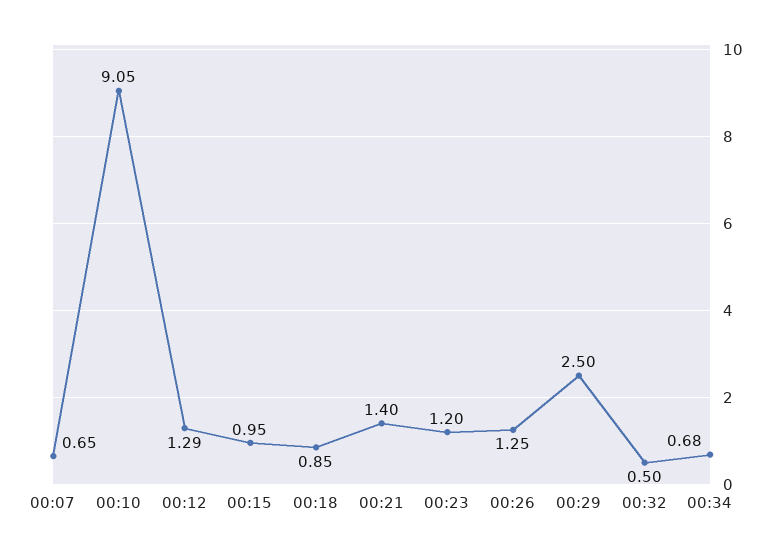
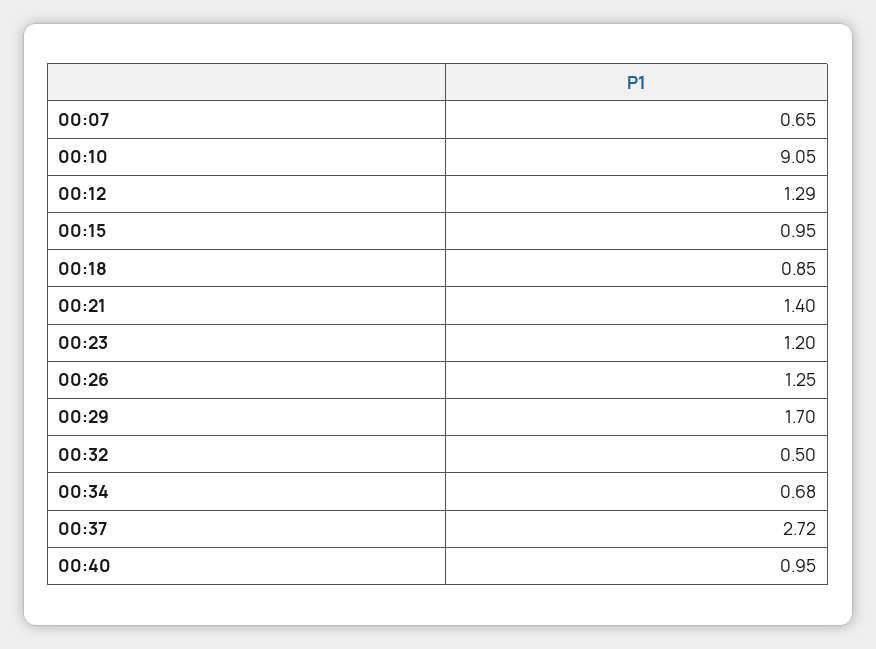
00:29: 2.5 -> 1.7
00:37: none -> 2.72
00:40: none -> 0.95

